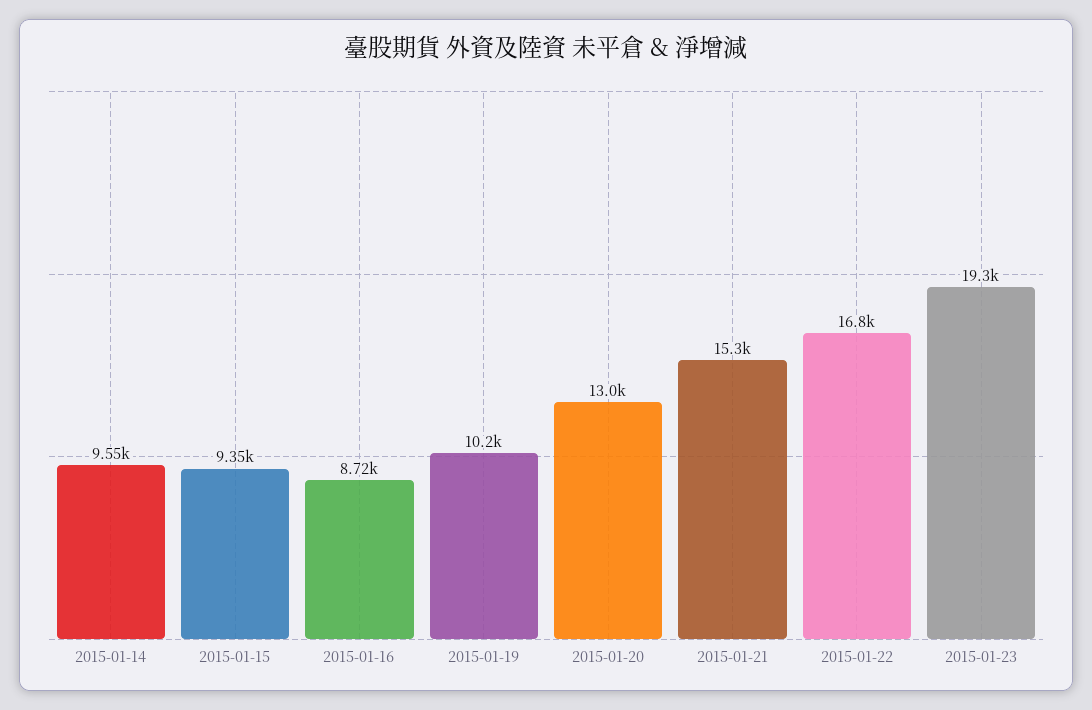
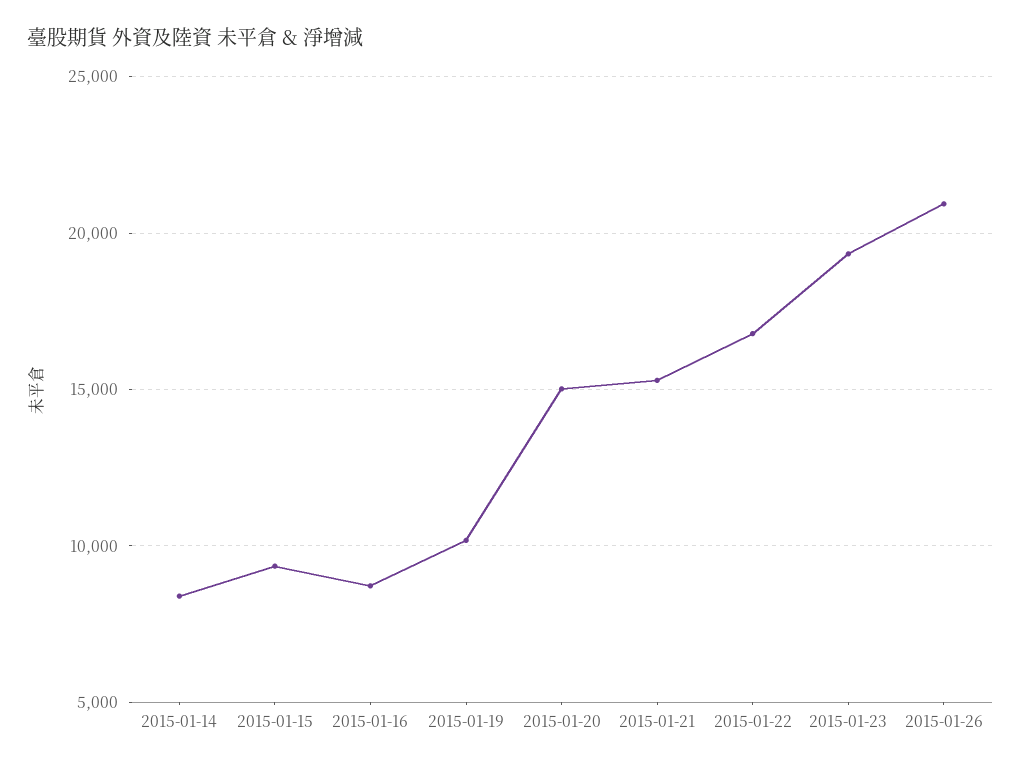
2015-01-14: 9550 -> 8500
2015-01-20: 13000 -> 15000
2015-01-26: none -> 21000

